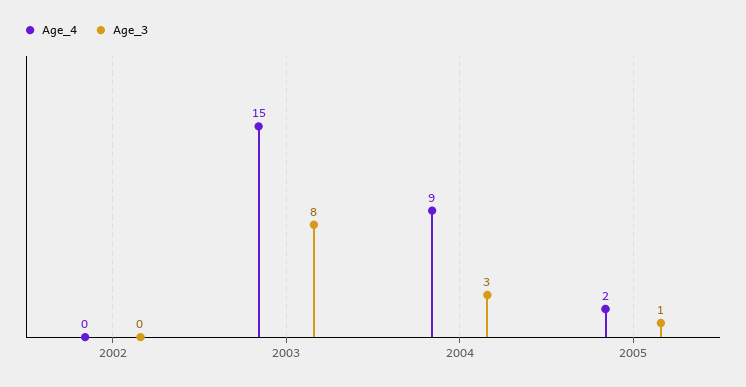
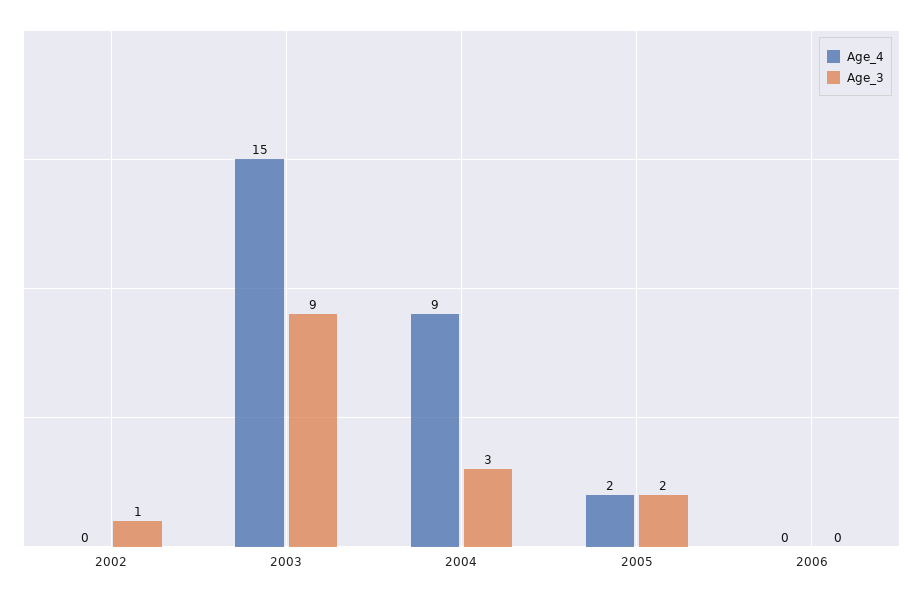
Age_3, 2002: 0 -> 1
Age_3, 2003: 8 -> 9
Age_3, 2005: 1 -> 2
Age_4, 2006: none -> 0
Age_3, 2006: none -> 0

